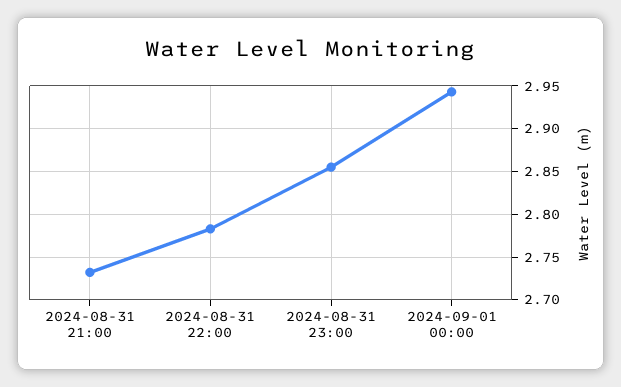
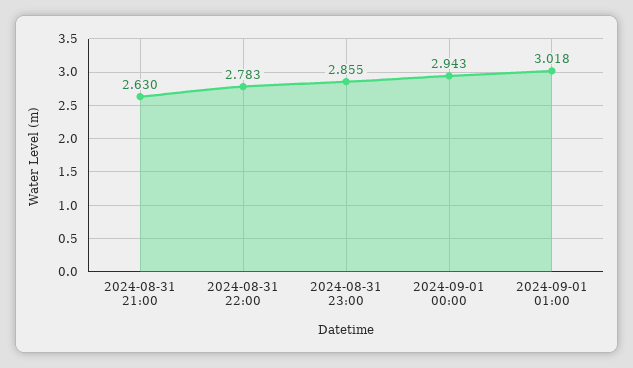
2024-08-31 21:00: 2.73 -> 2.63
2024-09-01 01:00: none -> 3.018

